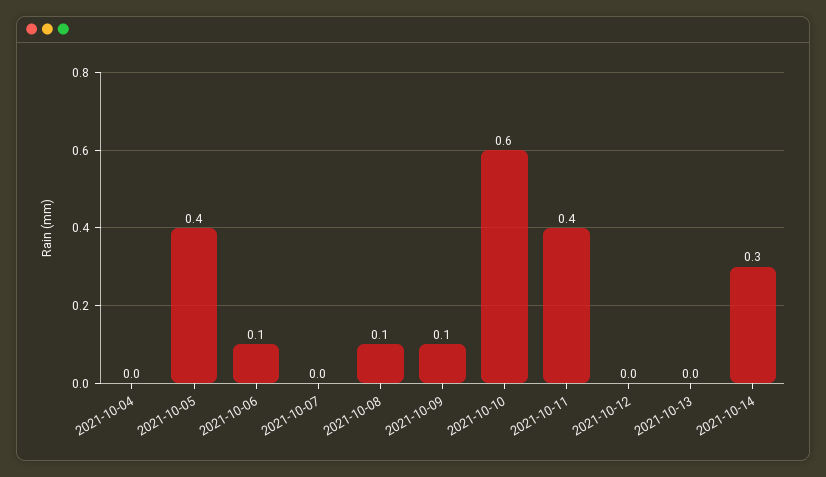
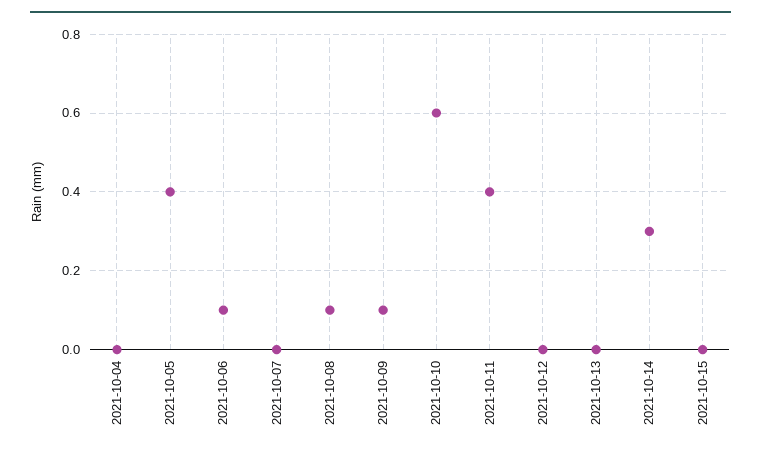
2021-10-15: none -> 0

